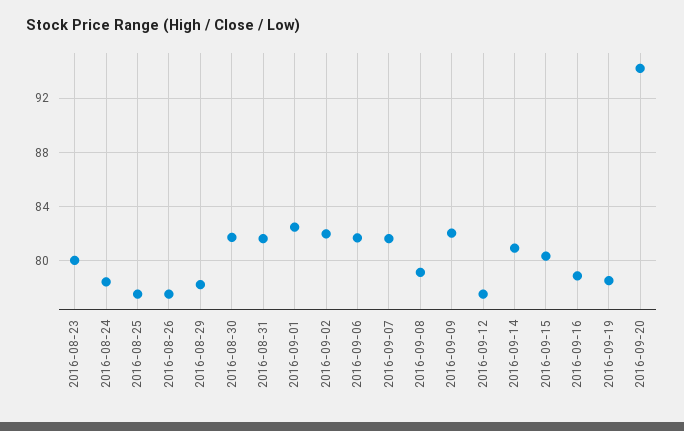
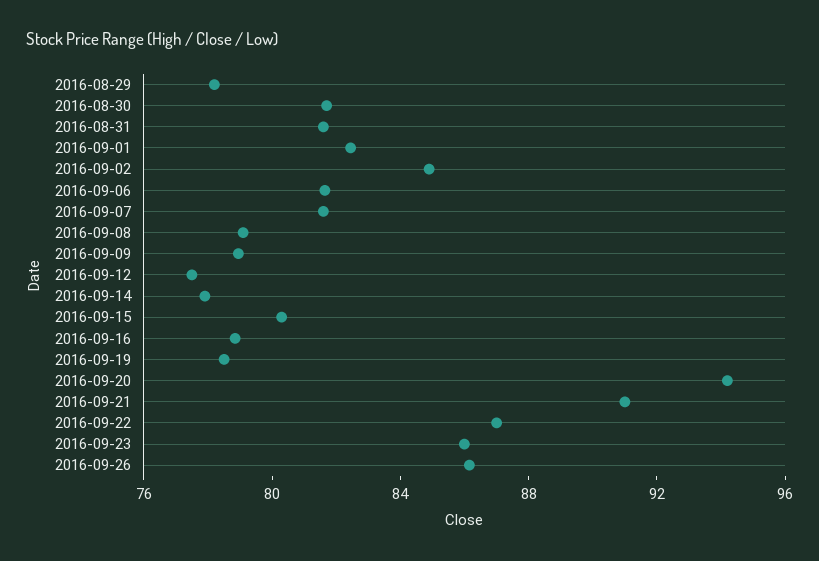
2016-08-23: 80 -> none
2016-08-24: 78.5 -> none
2016-08-25: 77.5 -> none
2016-08-26: 77.5 -> none
2016-09-02: 82 -> 85
2016-09-09: 82 -> 79
2016-09-14: 81 -> 78
2016-09-21: none -> 91
2016-09-22: none -> 87
2016-09-23: none -> 86
2016-09-26: none -> 86

